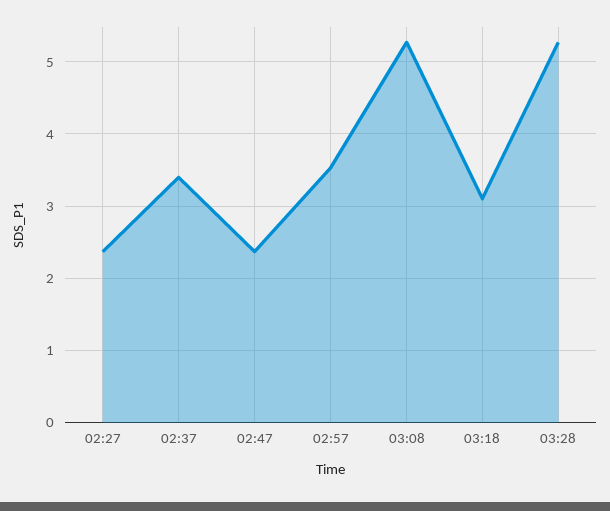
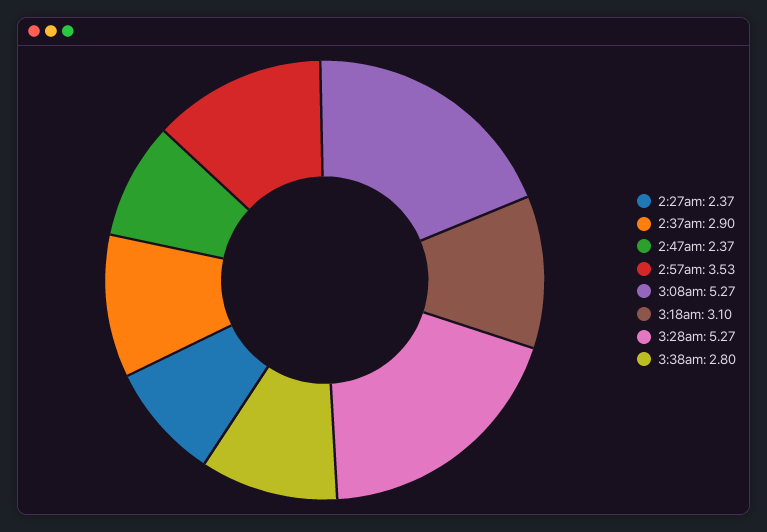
02:37: 3.4 -> 2.9
3:38am: none -> 2.8

